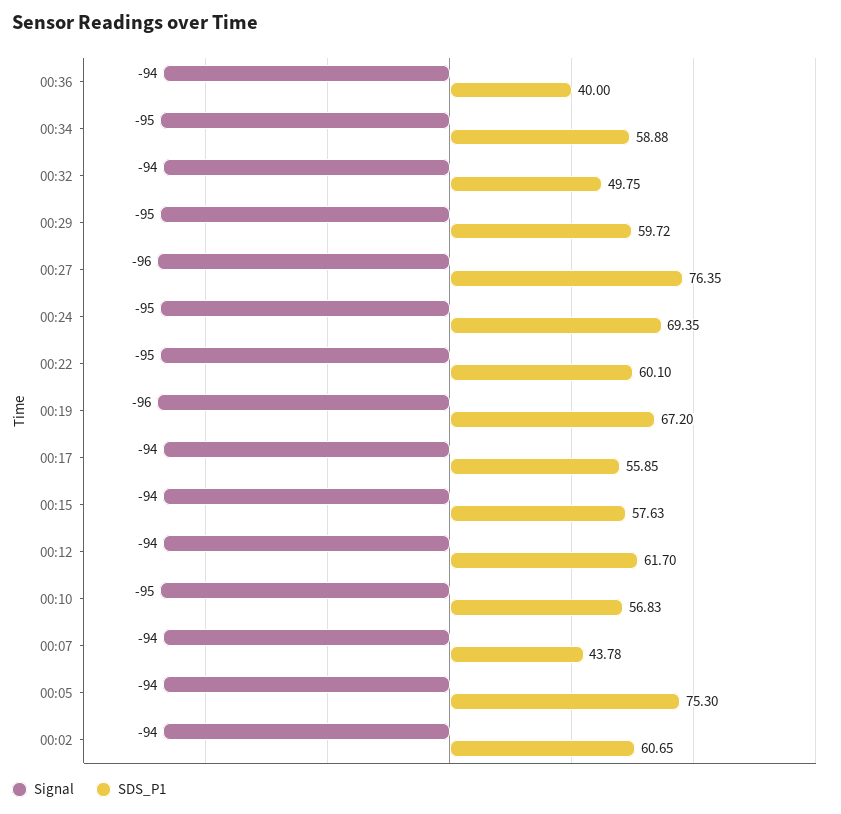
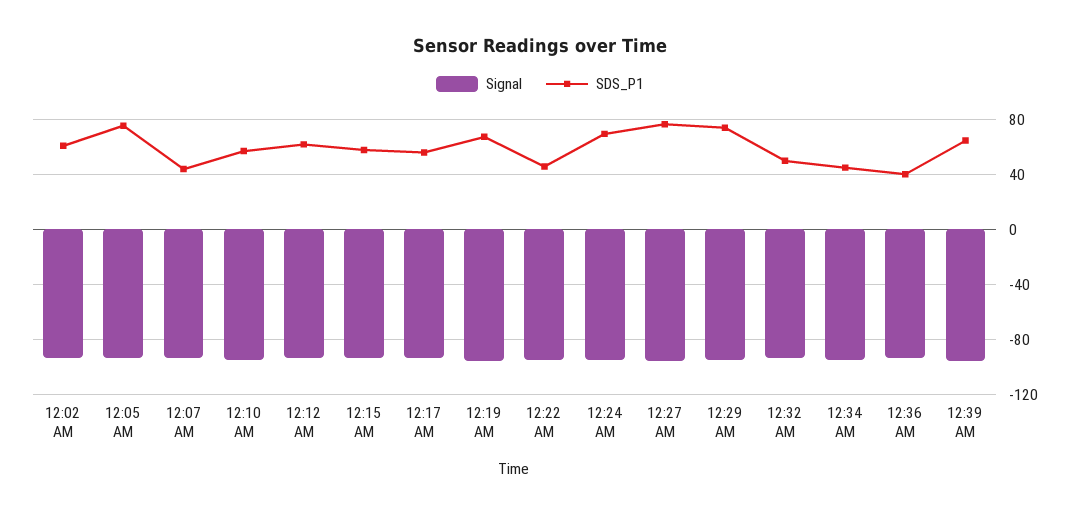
SDS_P1, 00:34: 58.88 -> 45
SDS_P1, 00:29: 59.72 -> 75
SDS_P1, 00:22: 60.1 -> 45
Signal, 12:39 AM: none -> -95
SDS_P1, 12:39 AM: none -> 65

